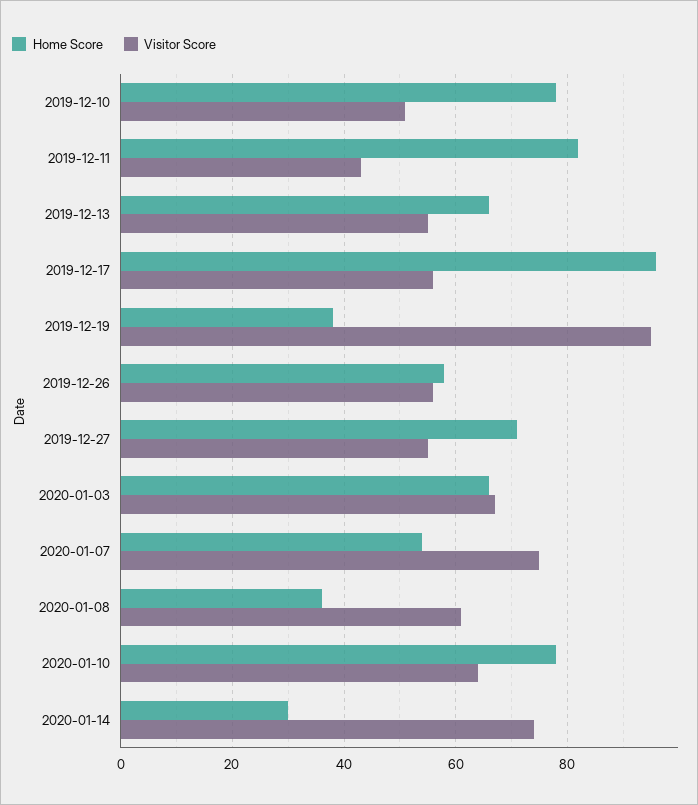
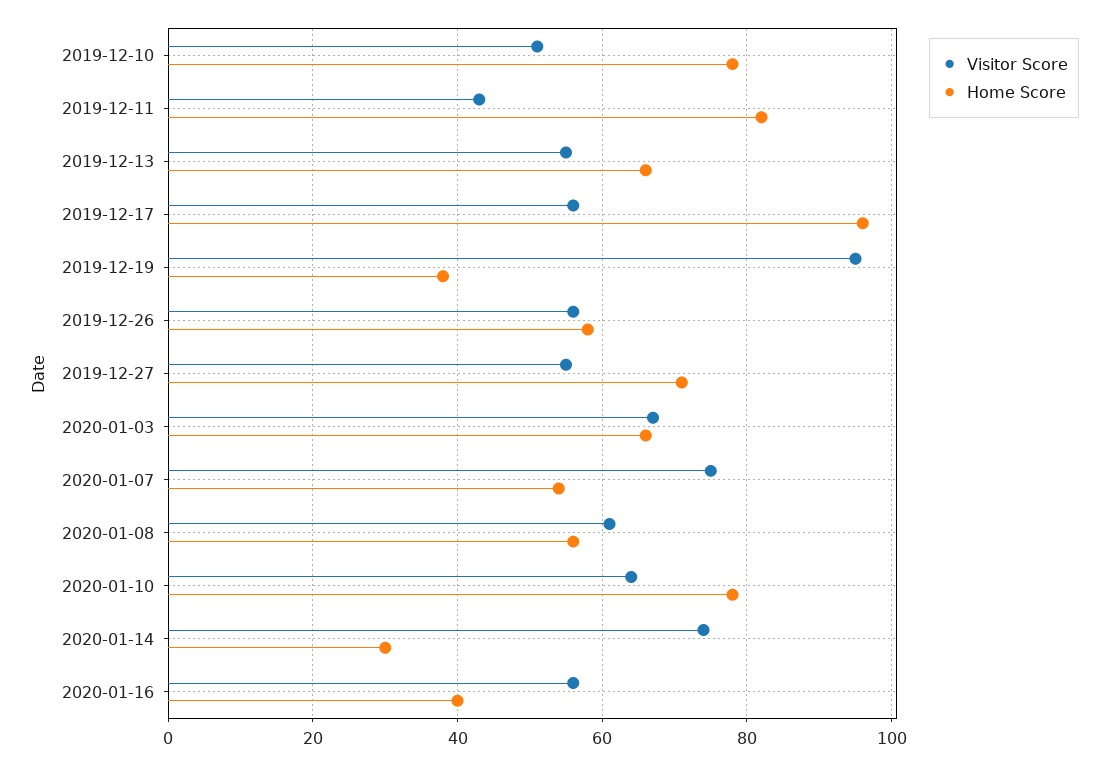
Home Score, 2020-01-08: 35 -> 55
Visitor Score, 2020-01-16: none -> 55
Home Score, 2020-01-16: none -> 40

